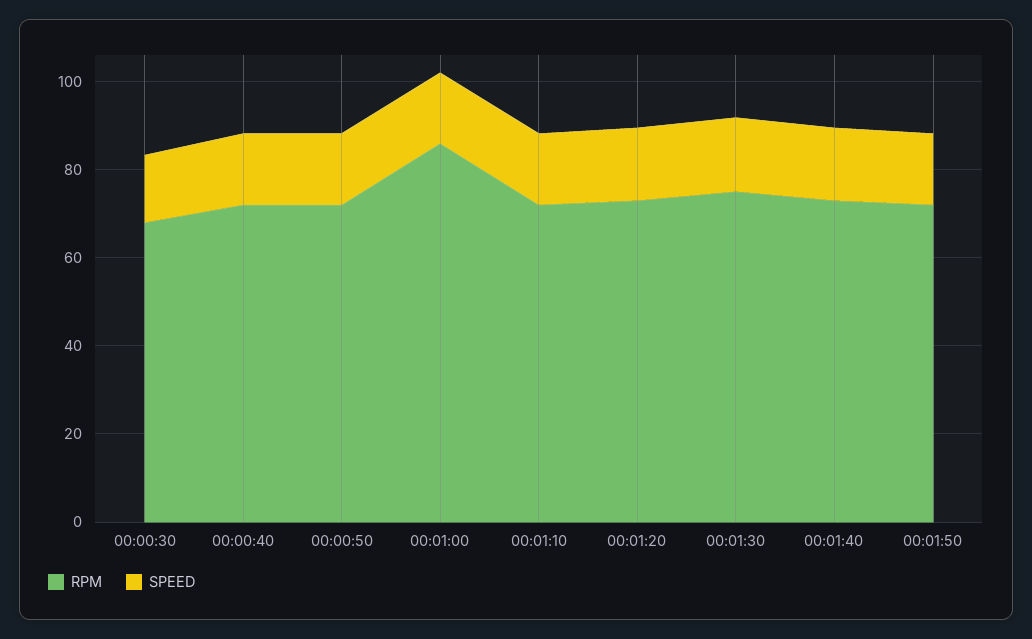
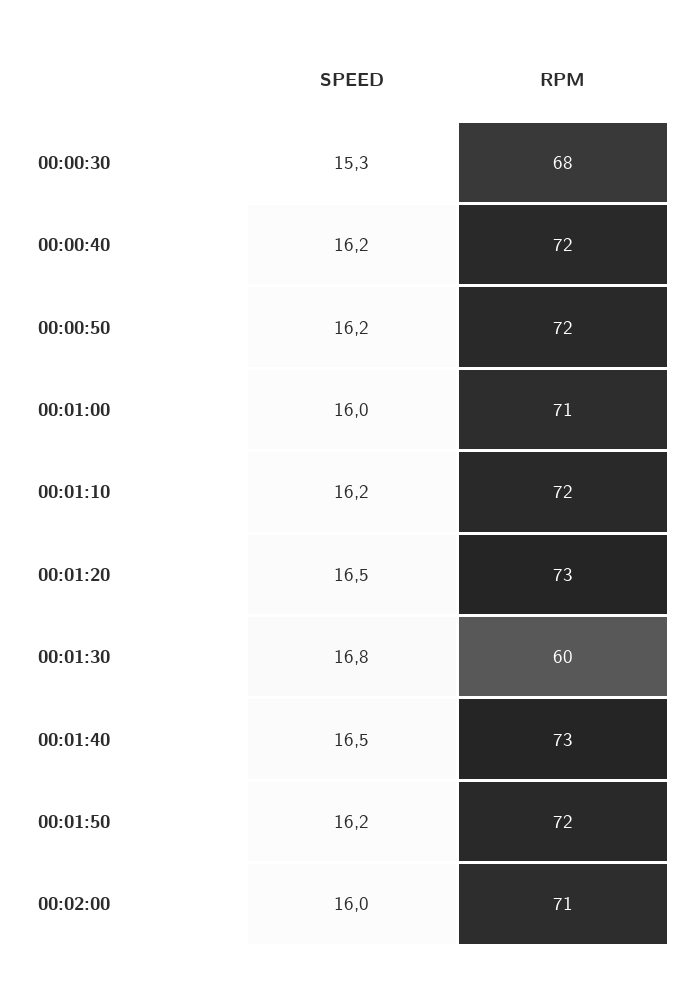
RPM, 00:01:00: 85 -> 71
RPM, 00:01:30: 75 -> 60
SPEED, 00:02:00: none -> 16
RPM, 00:02:00: none -> 71

